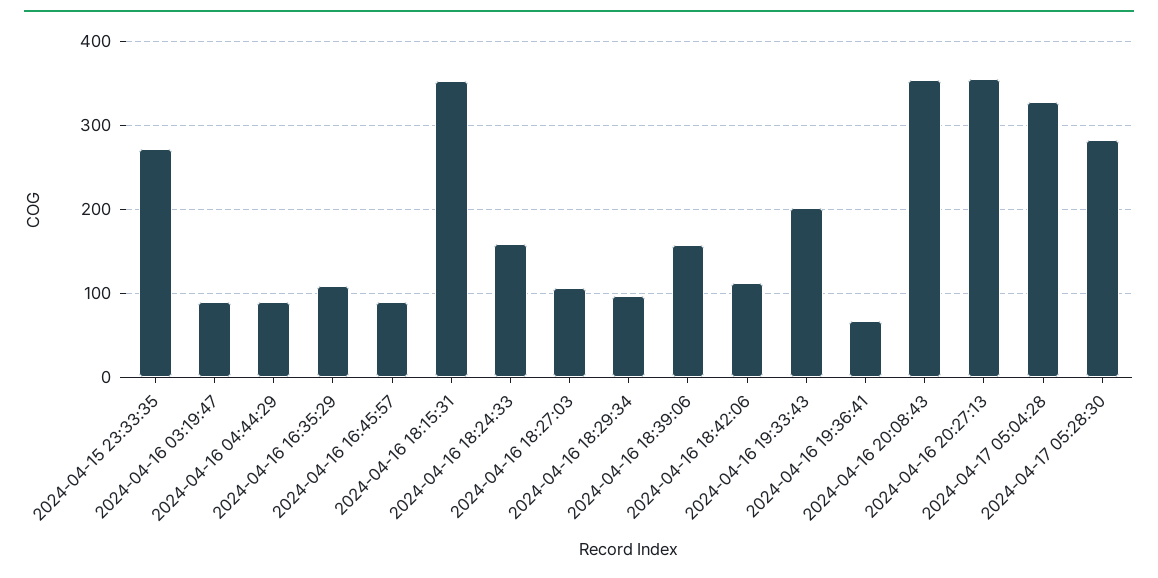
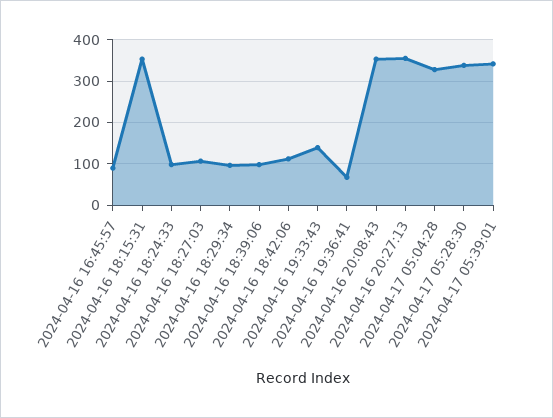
2024-04-15 23:33:35: 270 -> none
2024-04-16 03:19:47: 90 -> none
2024-04-16 04:44:29: 90 -> none
2024-04-16 16:35:29: 110 -> none
2024-04-16 18:24:33: 160 -> 100
2024-04-16 18:39:06: 160 -> 100
2024-04-16 19:33:43: 200 -> 140
2024-04-17 05:28:30: 280 -> 340
2024-04-17 05:39:01: none -> 340

